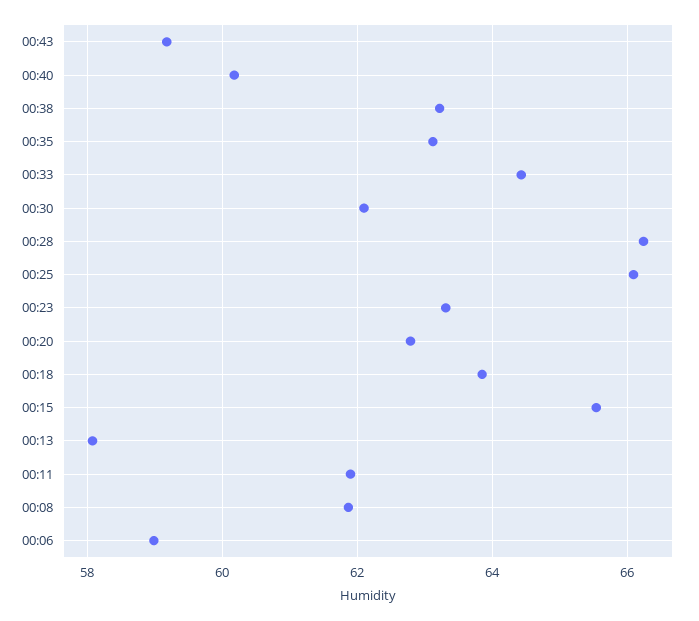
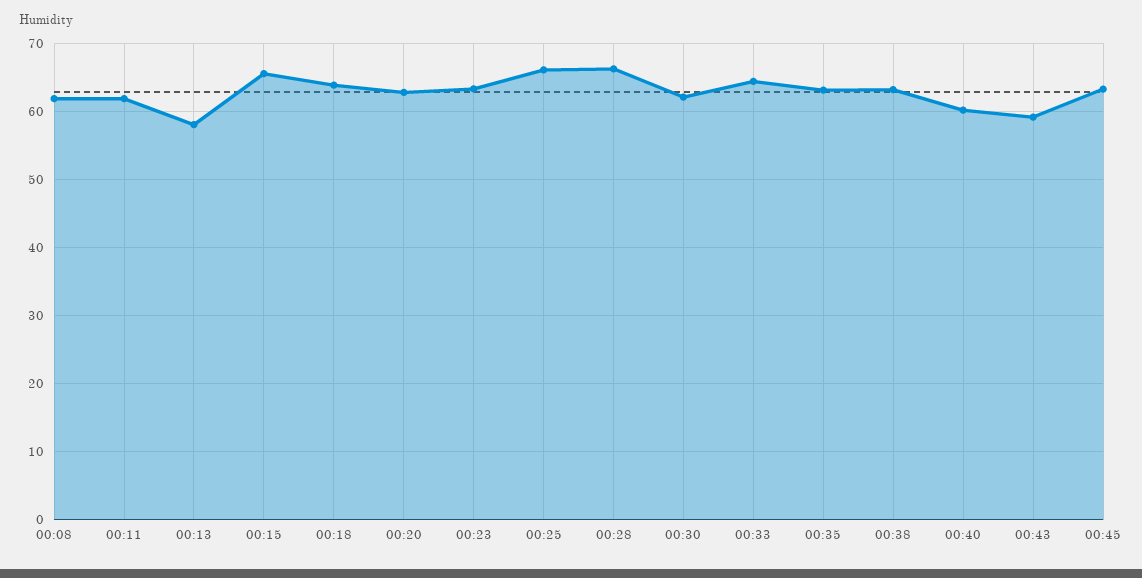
00:06: 59 -> none
00:45: none -> 63

